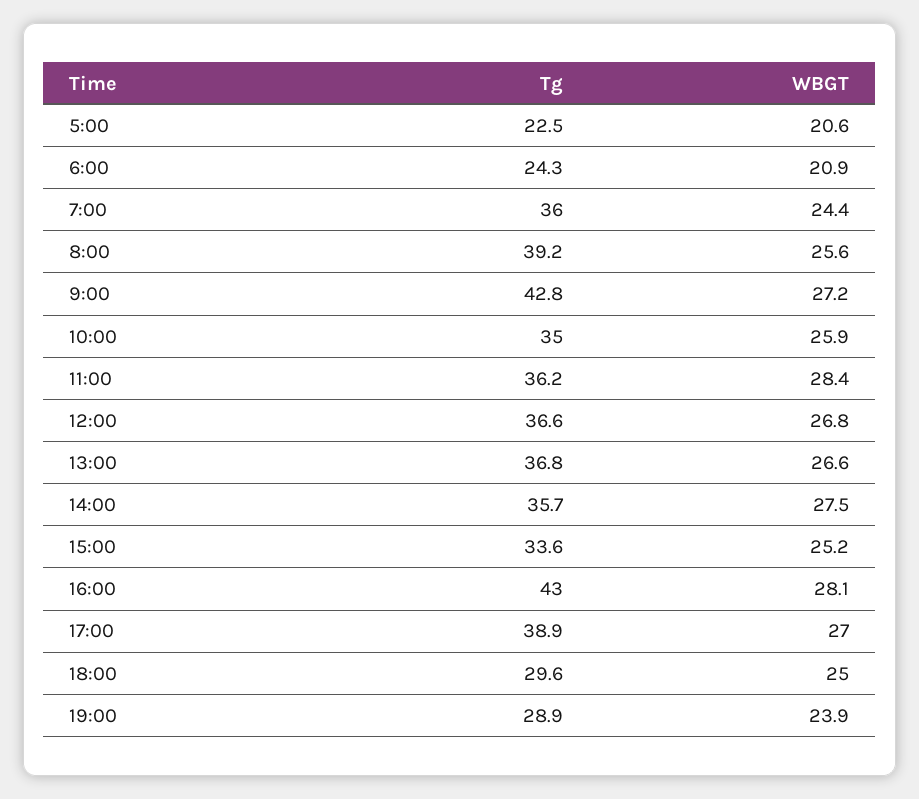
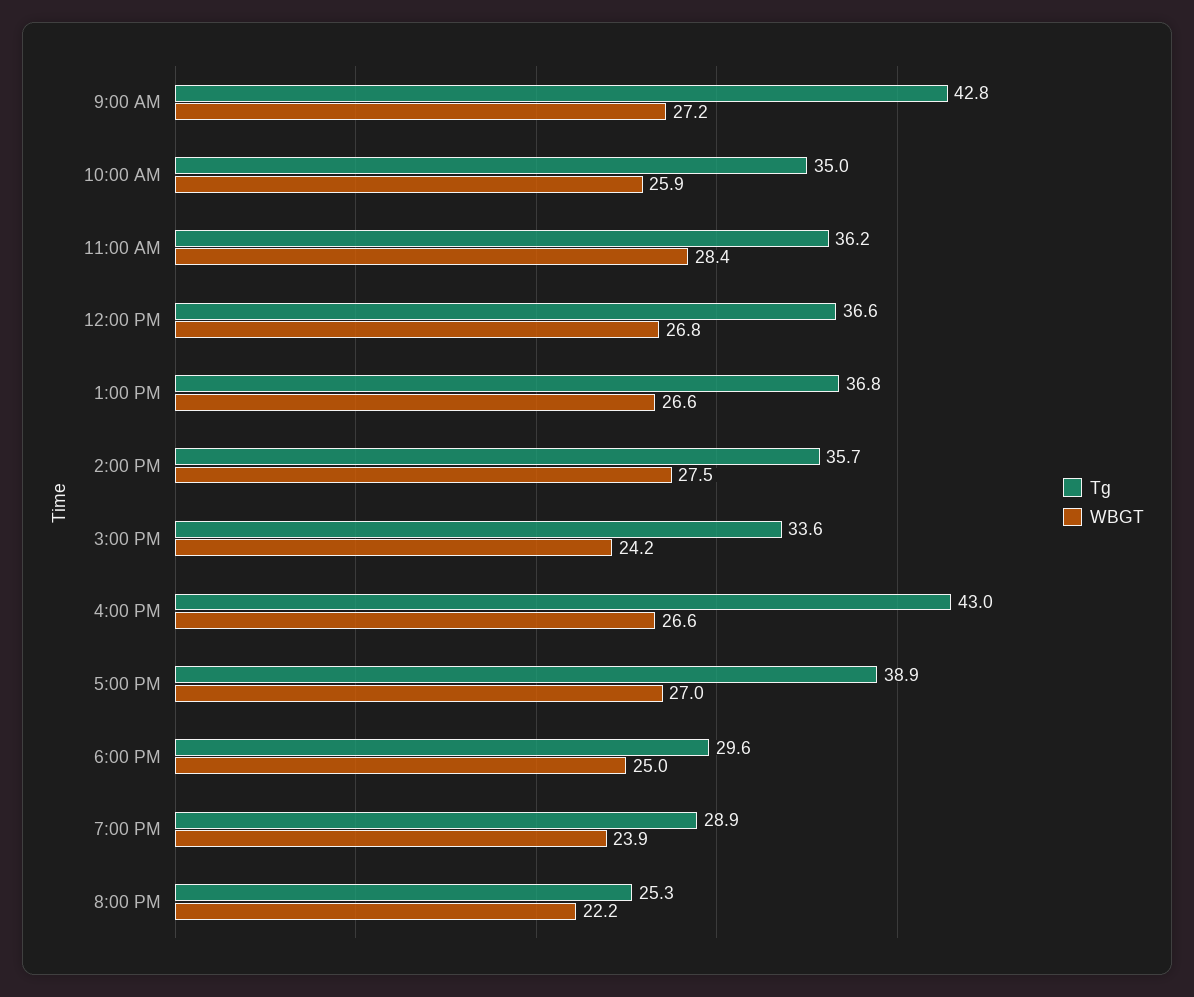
Tg, 5:00: 22.5 -> none
WBGT, 5:00: 20.6 -> none
Tg, 6:00: 24.3 -> none
WBGT, 6:00: 20.9 -> none
Tg, 7:00: 36 -> none
WBGT, 7:00: 24.4 -> none
Tg, 8:00: 39.2 -> none
WBGT, 8:00: 25.6 -> none
WBGT, 15:00: 25.2 -> 24.2
WBGT, 16:00: 28.1 -> 26.6
Tg, 8:00 PM: none -> 25.3
WBGT, 8:00 PM: none -> 22.2

